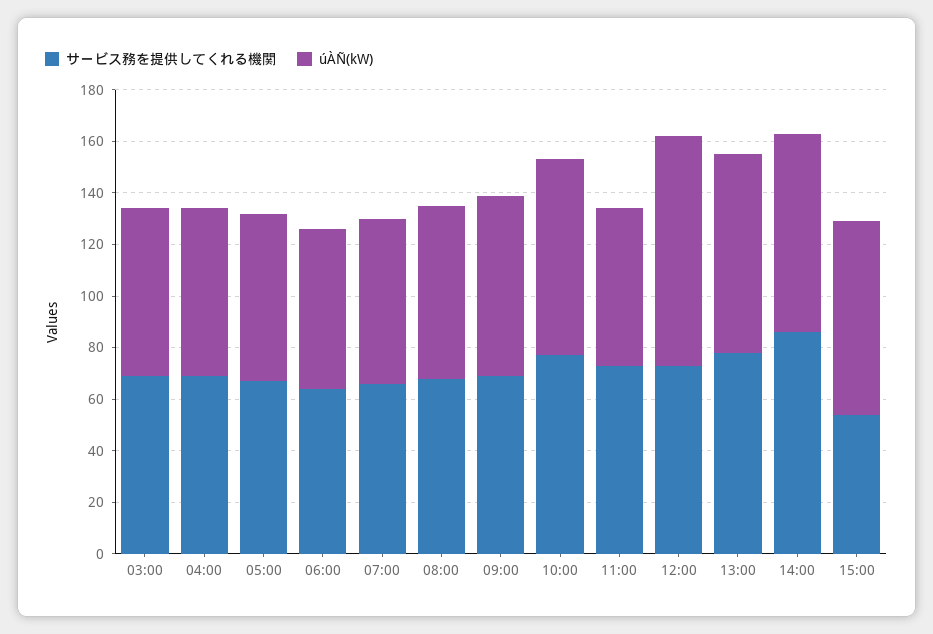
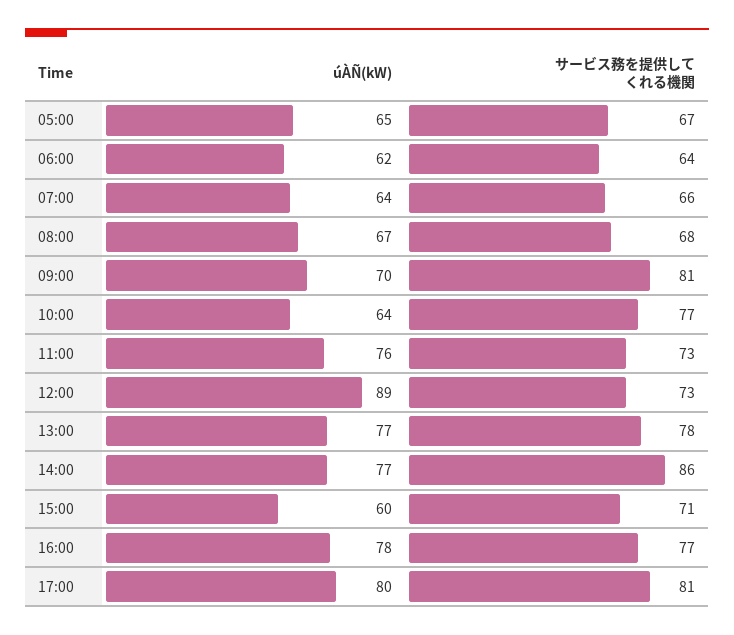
サービス務を提供してくれる機関, 03:00: 70 -> none
úÀÑ(kW), 03:00: 65 -> none
サービス務を提供してくれる機関, 04:00: 70 -> none
úÀÑ(kW), 04:00: 65 -> none
サービス務を提供してくれる機関, 09:00: 70 -> 81
úÀÑ(kW), 10:00: 75 -> 64
úÀÑ(kW), 11:00: 60 -> 76
サービス務を提供してくれる機関, 15:00: 55 -> 71
úÀÑ(kW), 15:00: 75 -> 60
úÀÑ(kW), 16:00: none -> 78
サービス務を提供してくれる機関, 16:00: none -> 77
úÀÑ(kW), 17:00: none -> 80
サービス務を提供してくれる機関, 17:00: none -> 81

